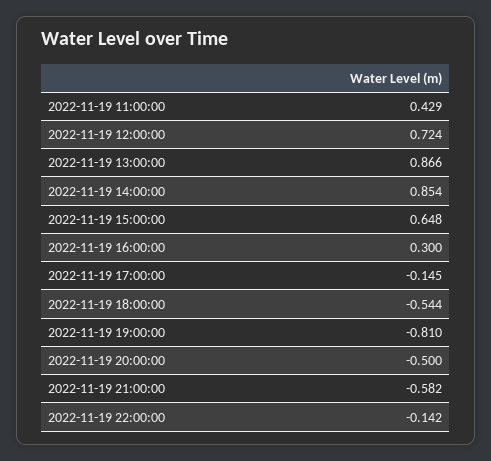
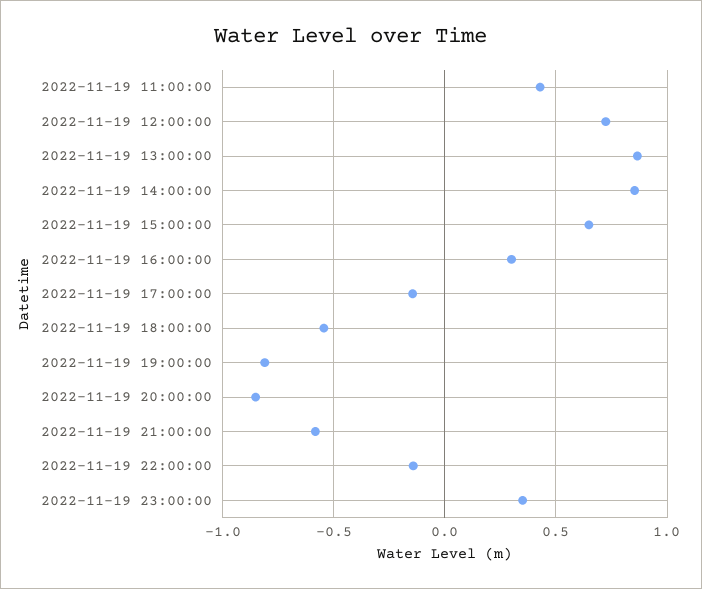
2022-11-19 20:00:00: -0.5 -> -0.85
2022-11-19 23:00:00: none -> 0.35

